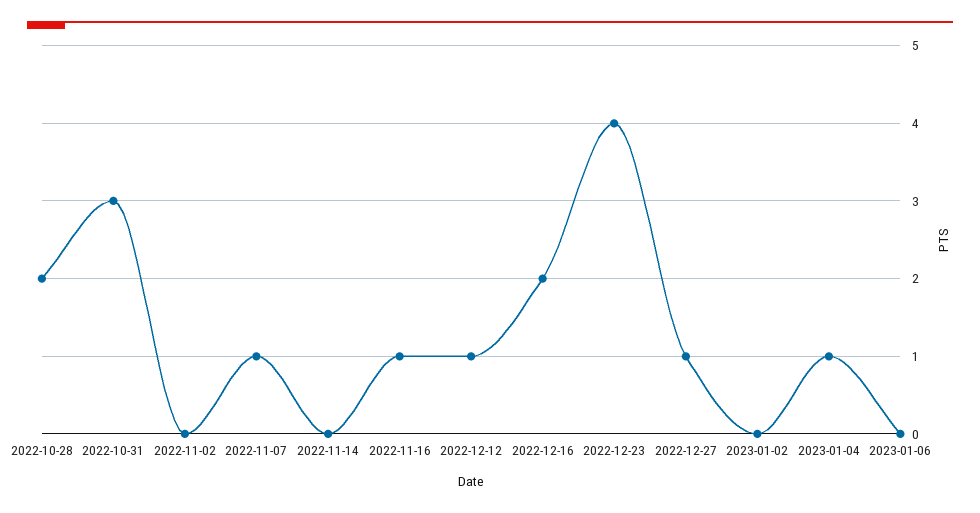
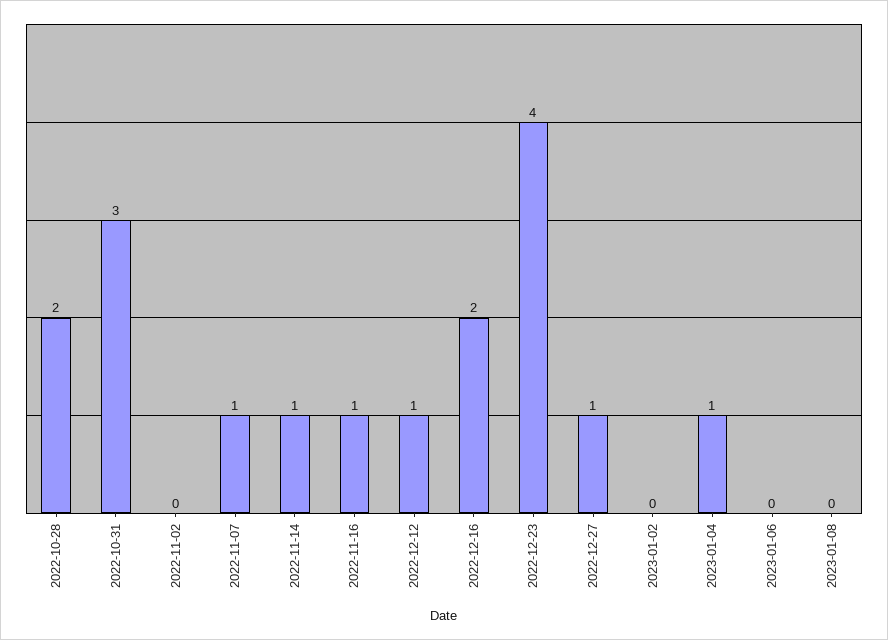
2022-11-14: 0 -> 1
2023-01-08: none -> 0

